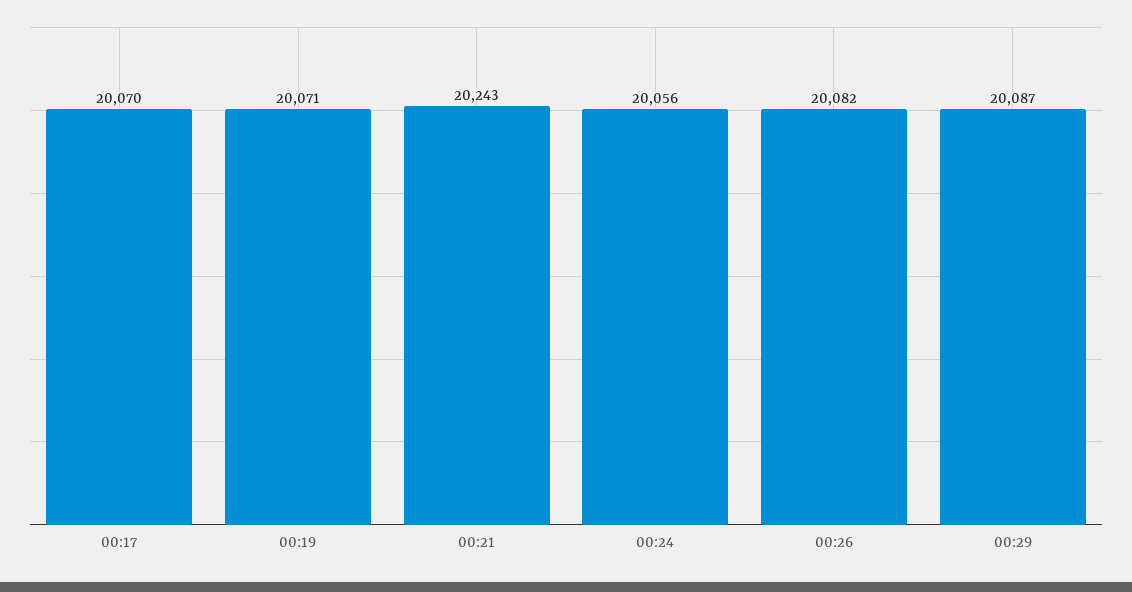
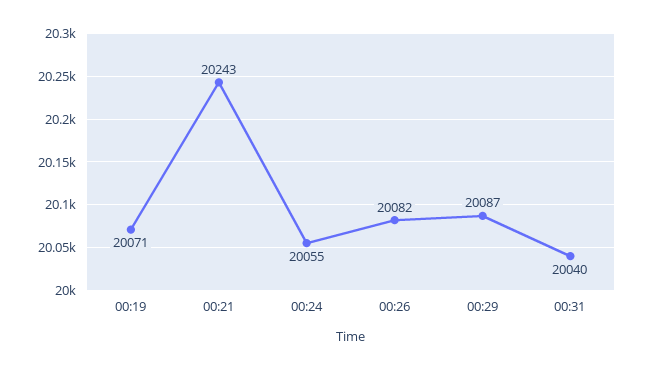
00:17: 20070 -> none
00:24: 20056 -> 20055
00:31: none -> 20040

